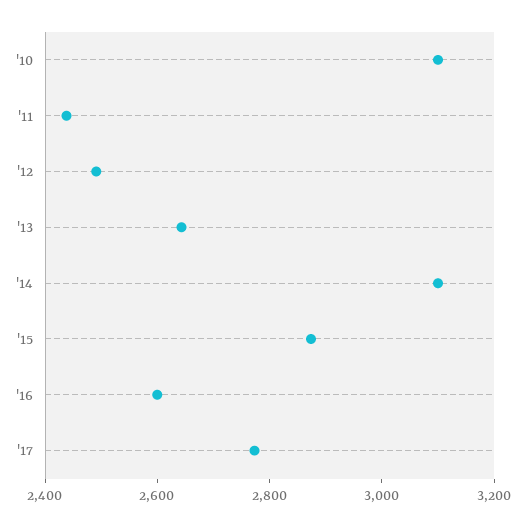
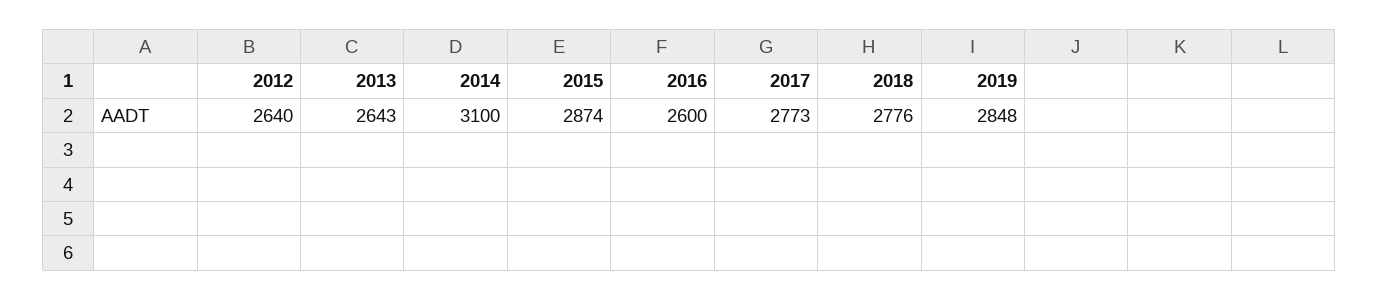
'10: 3100 -> none
'11: 2450 -> none
'12: 2500 -> 2640
2018: none -> 2776
2019: none -> 2848

